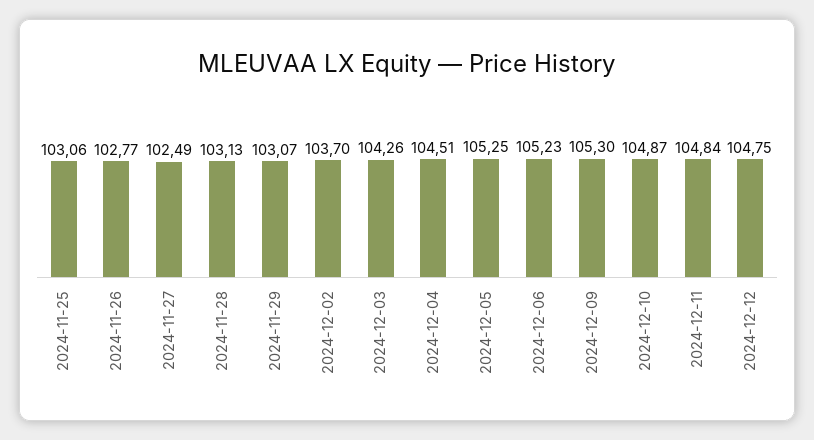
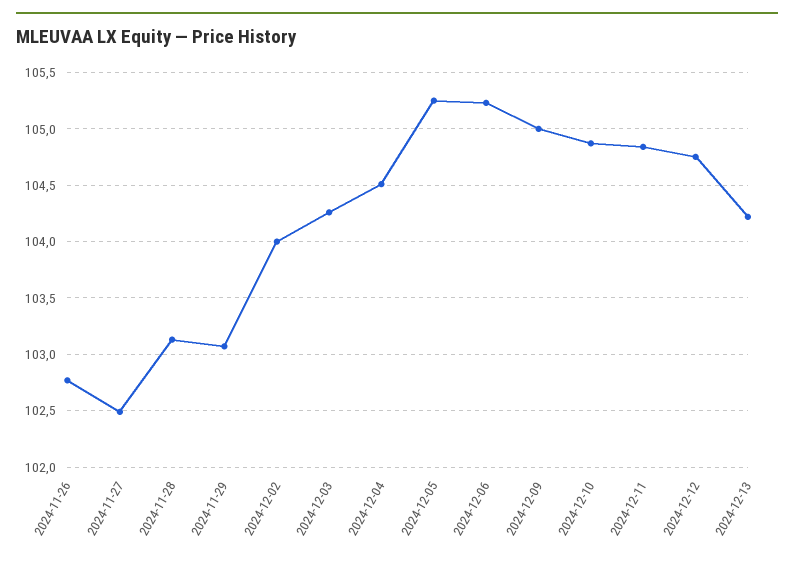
2024-11-25: 103.06 -> none
2024-12-02: 103.7 -> 104
2024-12-09: 105.3 -> 105
2024-12-13: none -> 104.2

